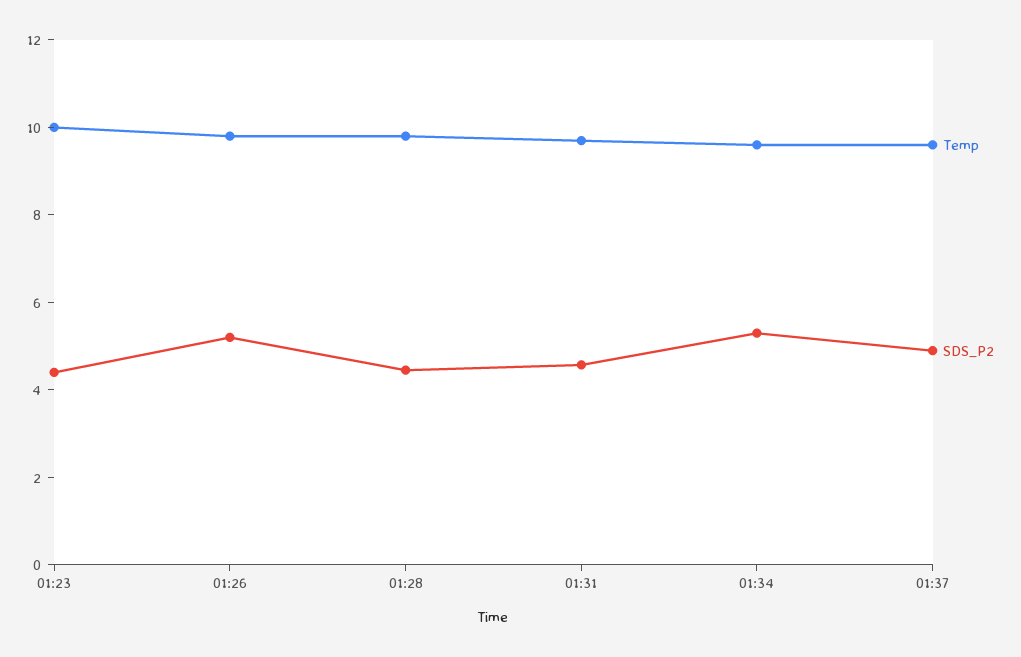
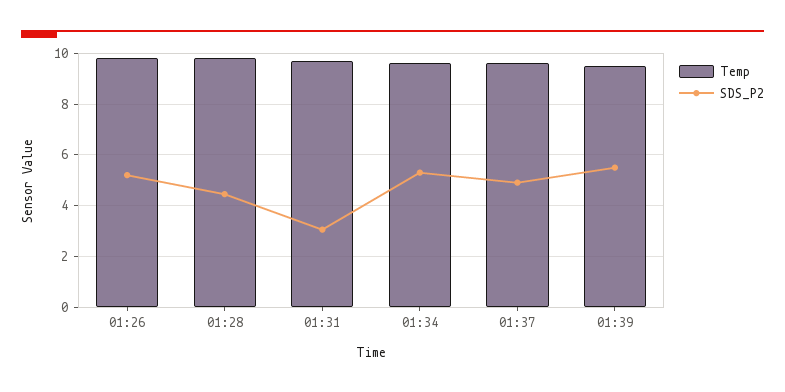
Temp, 01:23: 10 -> none
SDS_P2, 01:23: 4.5 -> none
SDS_P2, 01:31: 4.5 -> 3
Temp, 01:39: none -> 9.5
SDS_P2, 01:39: none -> 5.5

